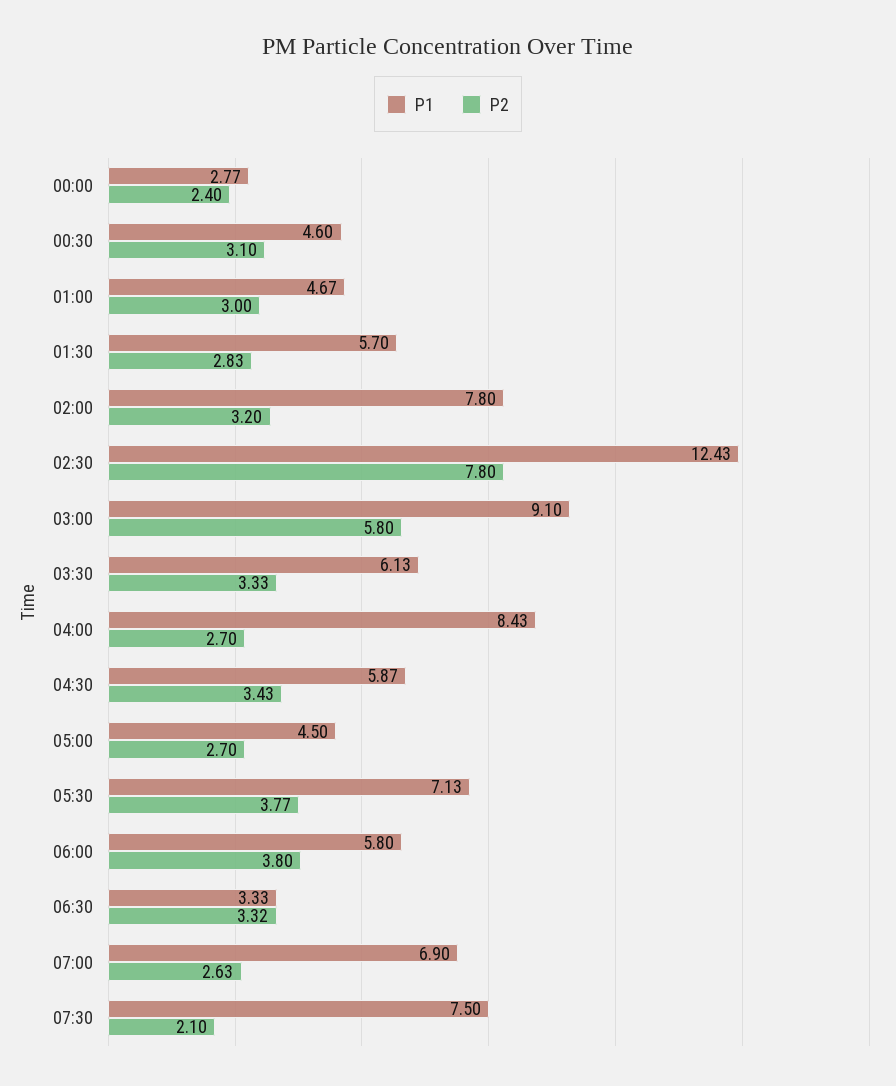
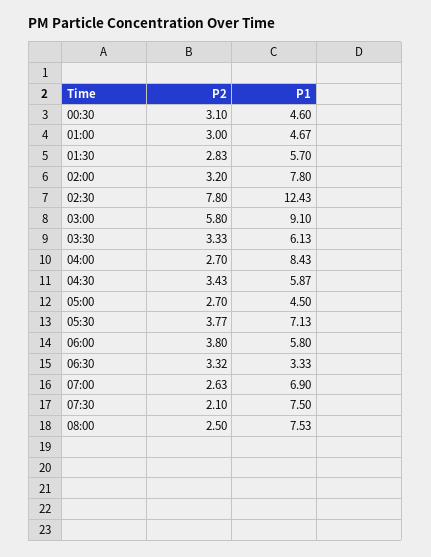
P1, 00:00: 2.77 -> none
P2, 00:00: 2.4 -> none
P2, 08:00: none -> 2.5
P1, 08:00: none -> 7.53

